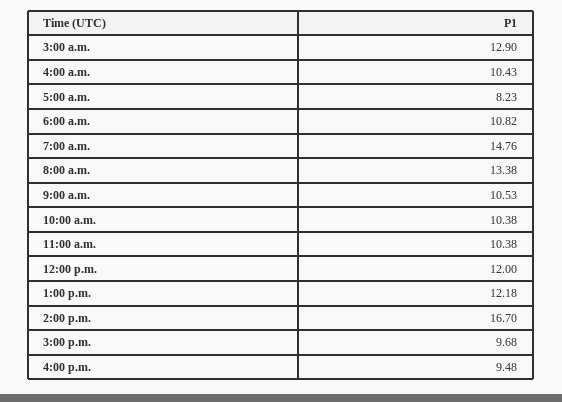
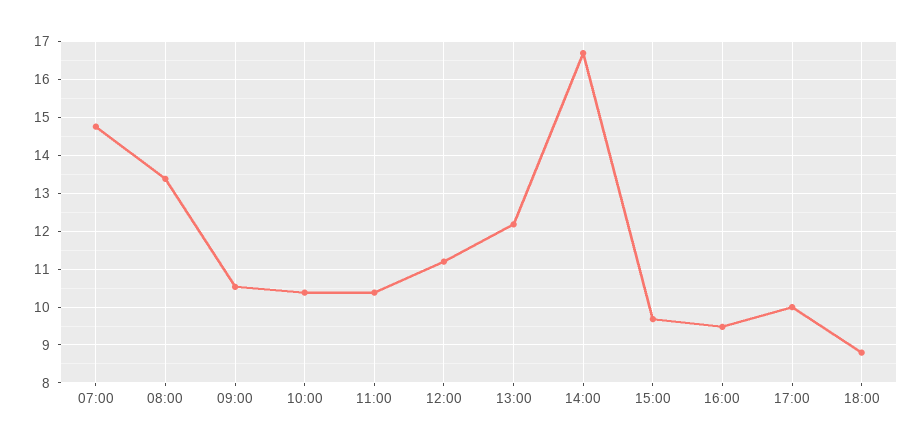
3:00 a.m.: 12.9 -> none
4:00 a.m.: 10.43 -> none
5:00 a.m.: 8.23 -> none
6:00 a.m.: 10.82 -> none
12:00 p.m.: 12 -> 11.2
17:00: none -> 10
18:00: none -> 8.8

